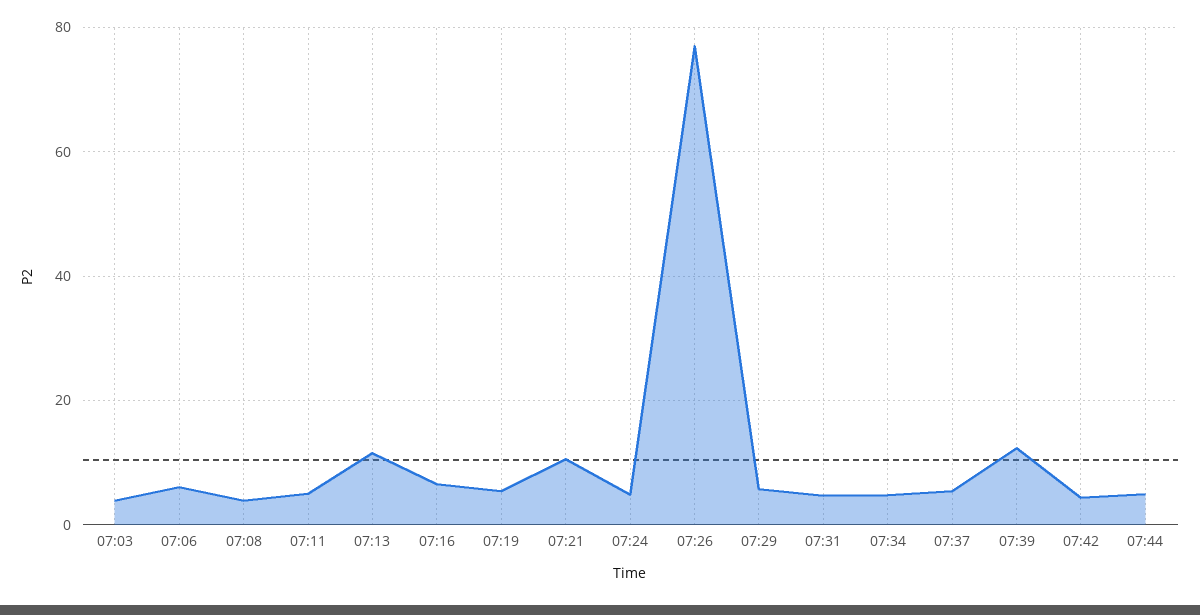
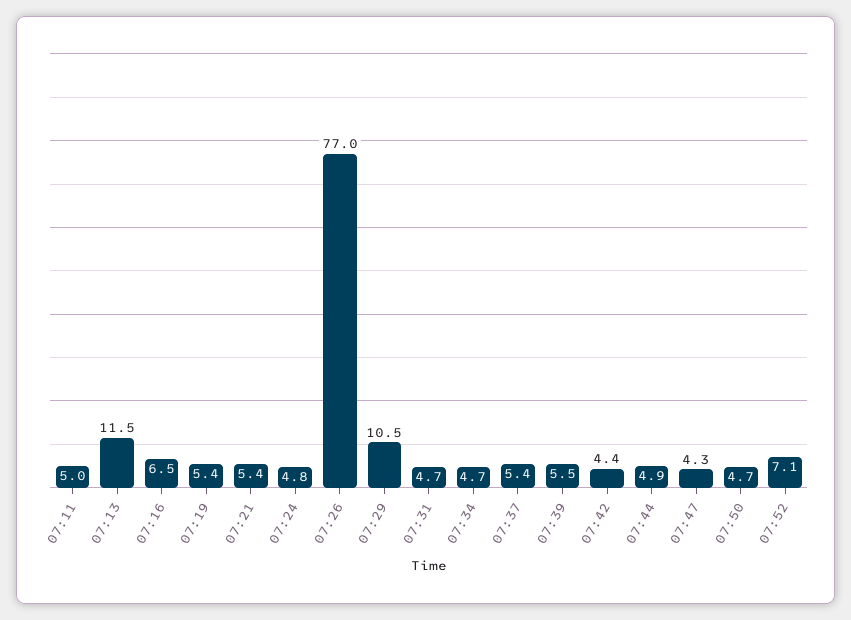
07:03: 4 -> none
07:06: 6 -> none
07:08: 4 -> none
07:21: 10 -> 5.4
07:29: 6 -> 10.5
07:39: 12 -> 5.5
07:47: none -> 4.3
07:50: none -> 4.7
07:52: none -> 7.1

